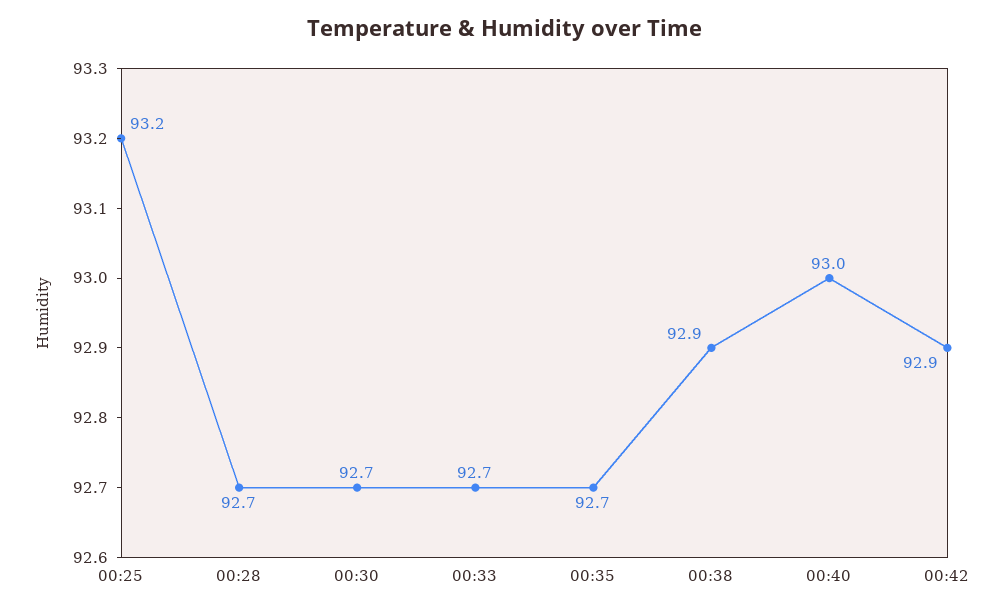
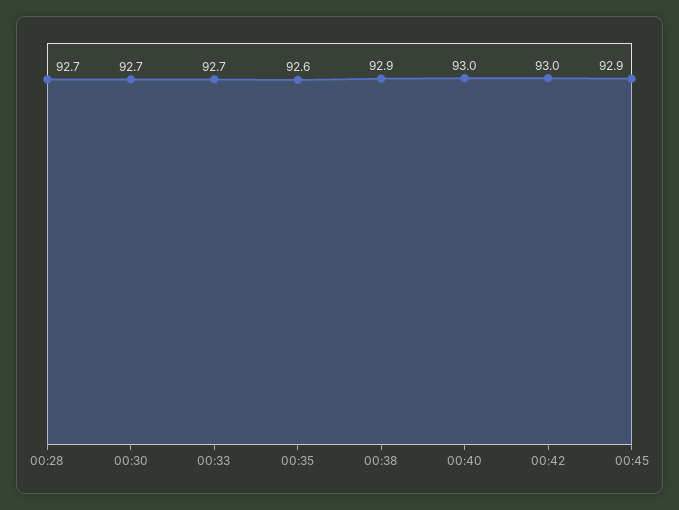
00:25: 93.2 -> none
00:35: 92.7 -> 92.6
00:42: 92.9 -> 93
00:45: none -> 92.9

